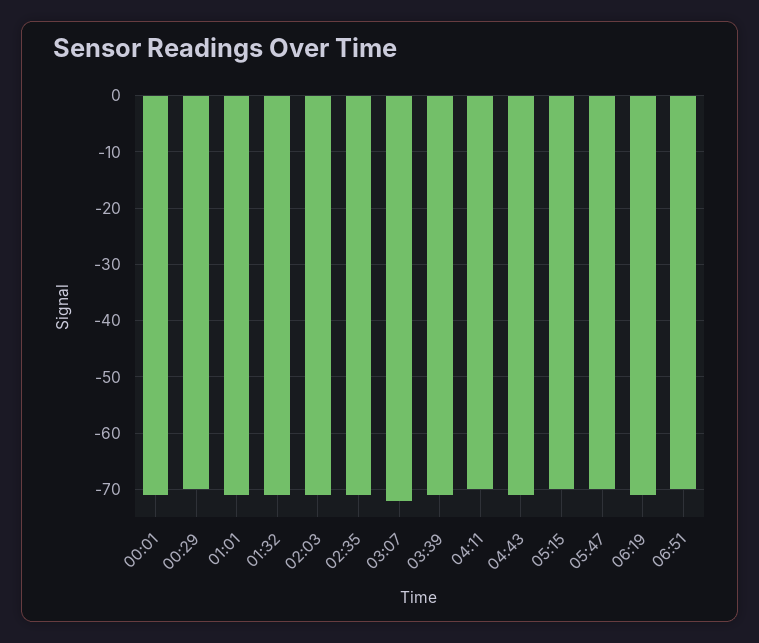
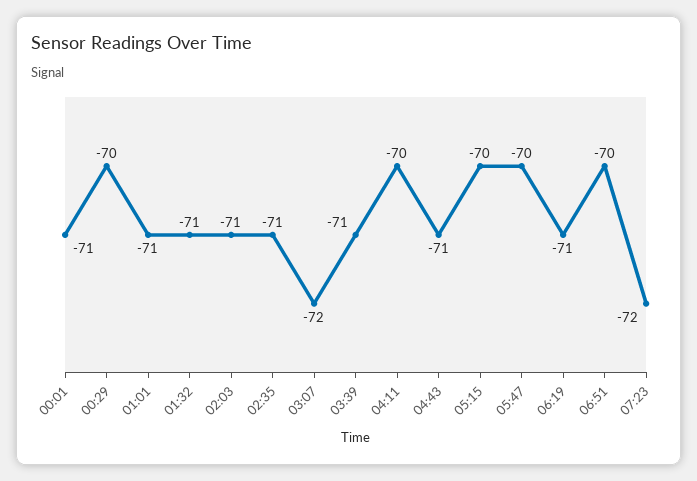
07:23: none -> -72

